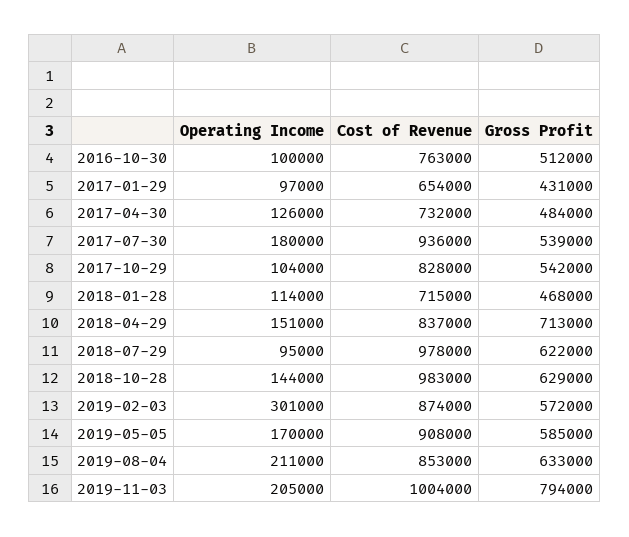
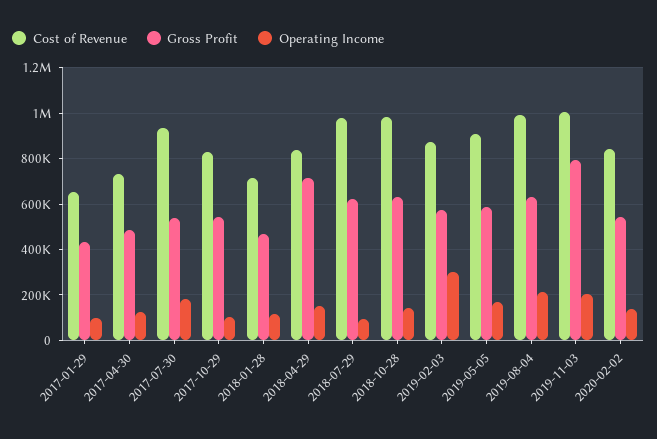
Operating Income, 2016-10-30: 100000 -> none
Cost of Revenue, 2016-10-30: 763000 -> none
Gross Profit, 2016-10-30: 512000 -> none
Cost of Revenue, 2019-08-04: 853000 -> 1000000
Cost of Revenue, 2020-02-02: none -> 850000
Gross Profit, 2020-02-02: none -> 550000
Operating Income, 2020-02-02: none -> 150000

